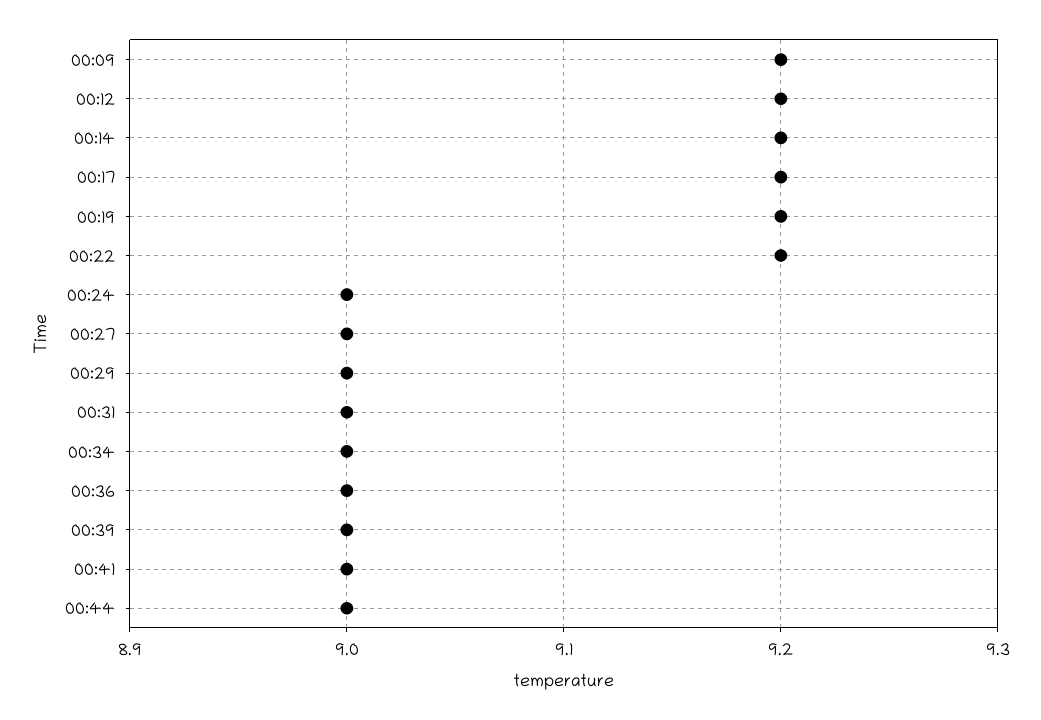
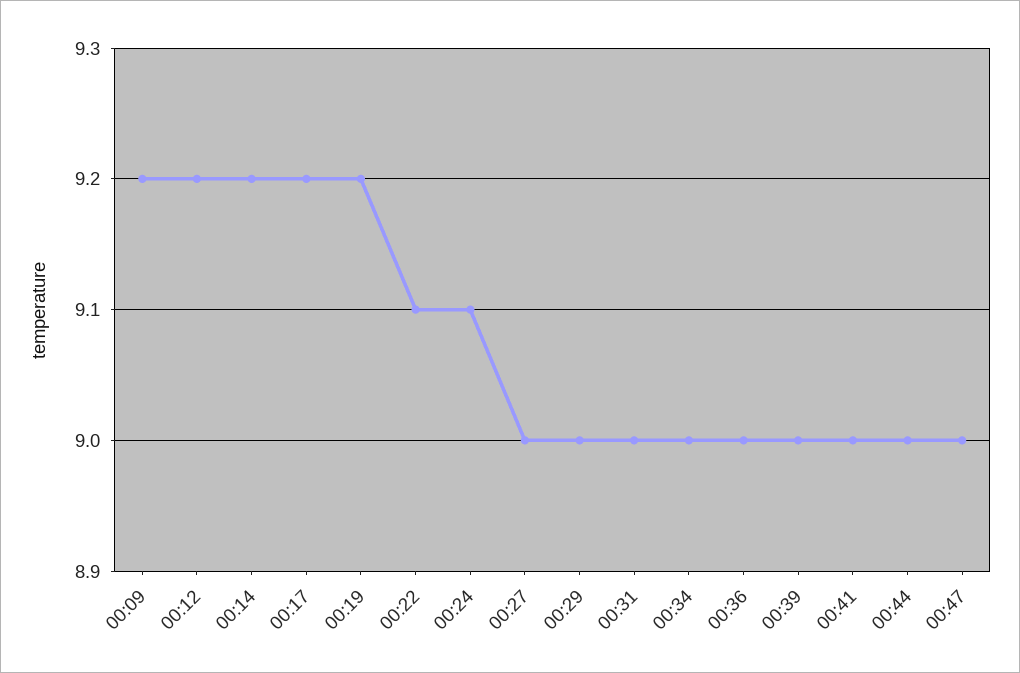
00:22: 9.2 -> 9.1
00:24: 9 -> 9.1
00:47: none -> 9

